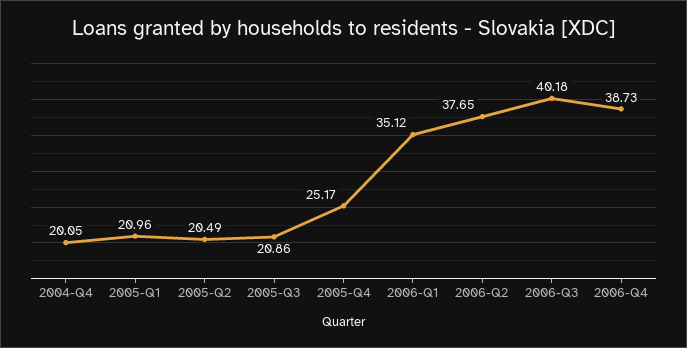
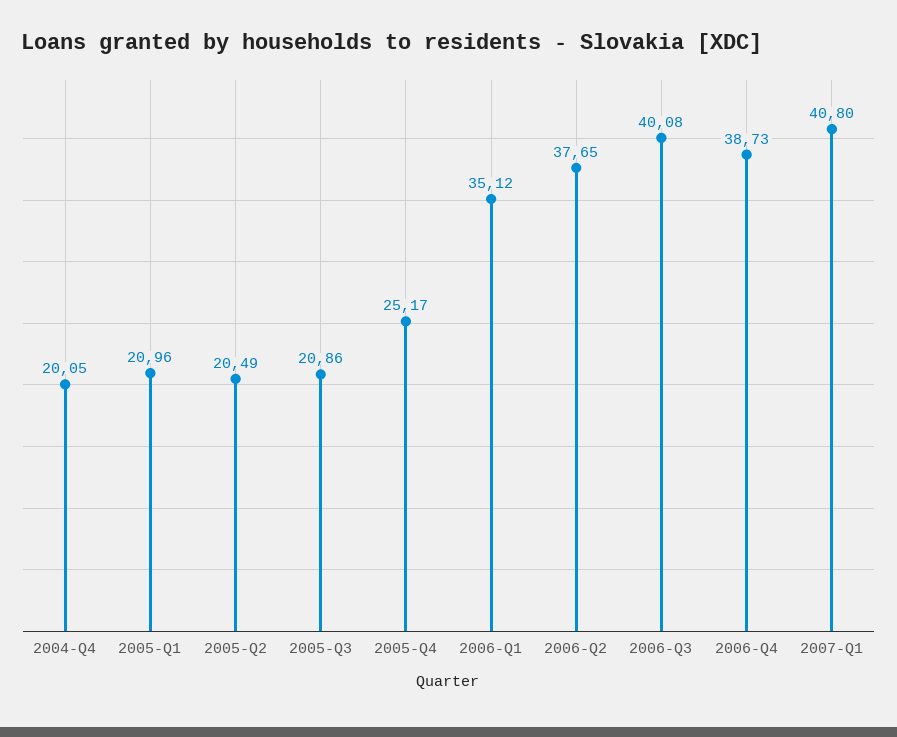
2006-Q3: 40.18 -> 40.08
2007-Q1: none -> 40.8

